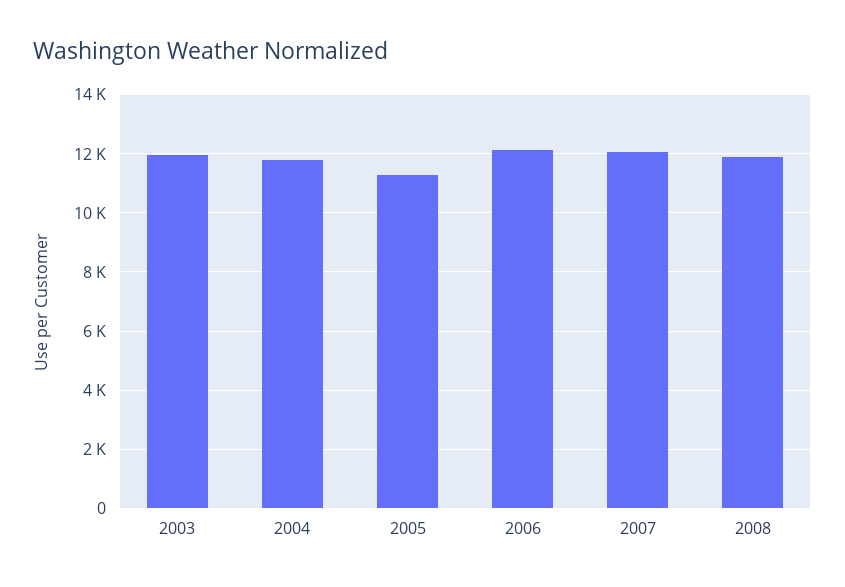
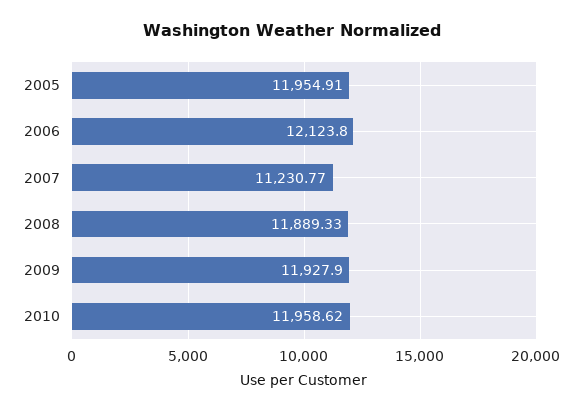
2003: 12000 -> none
2004: 11750 -> none
2005: 11250 -> 11954.91
2007: 12000 -> 11230.77
2009: none -> 11927.9
2010: none -> 11958.62

